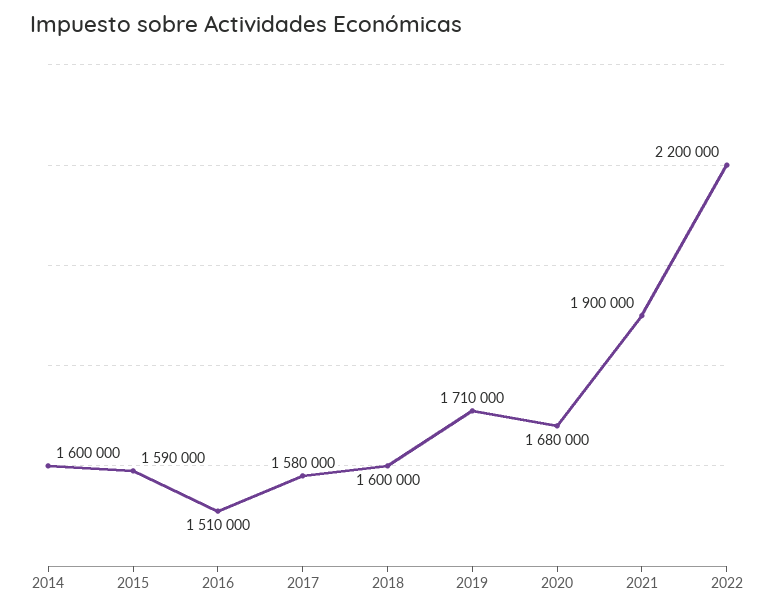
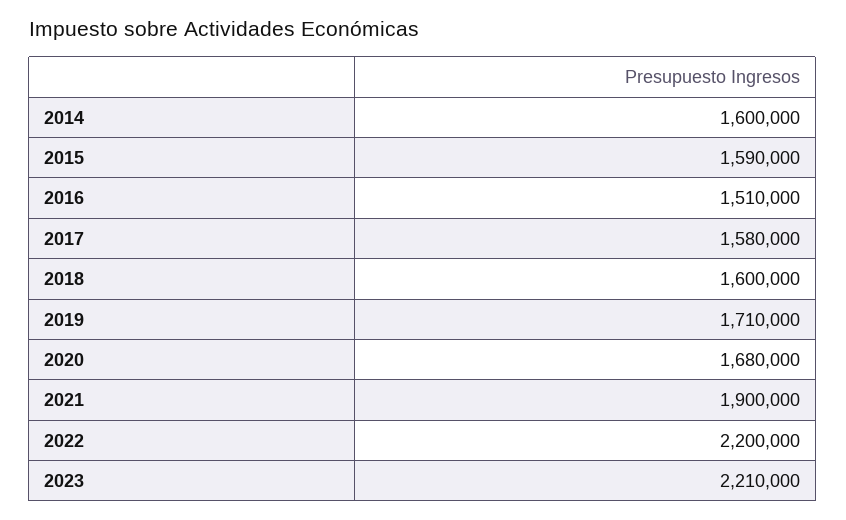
2023: none -> 2210000

